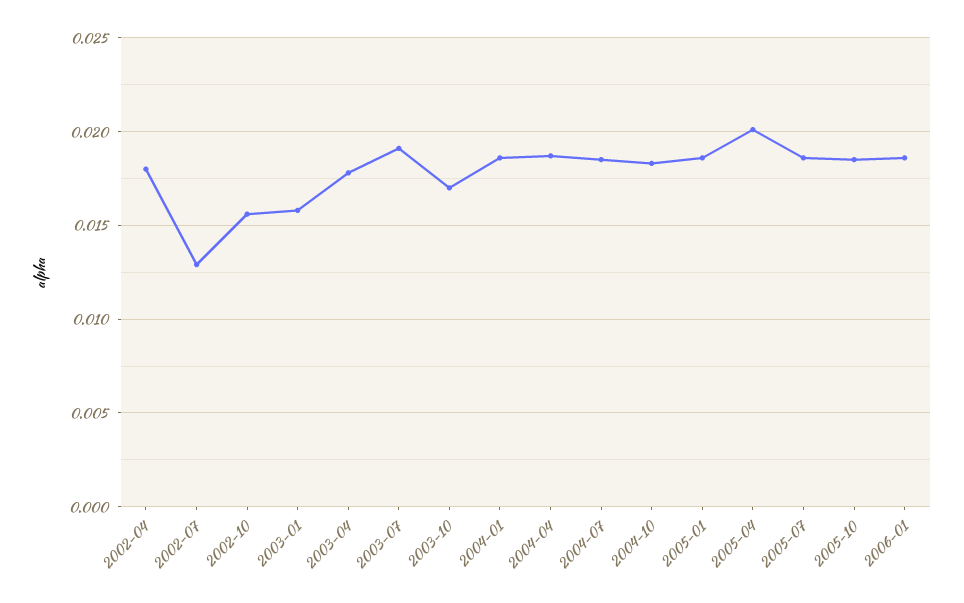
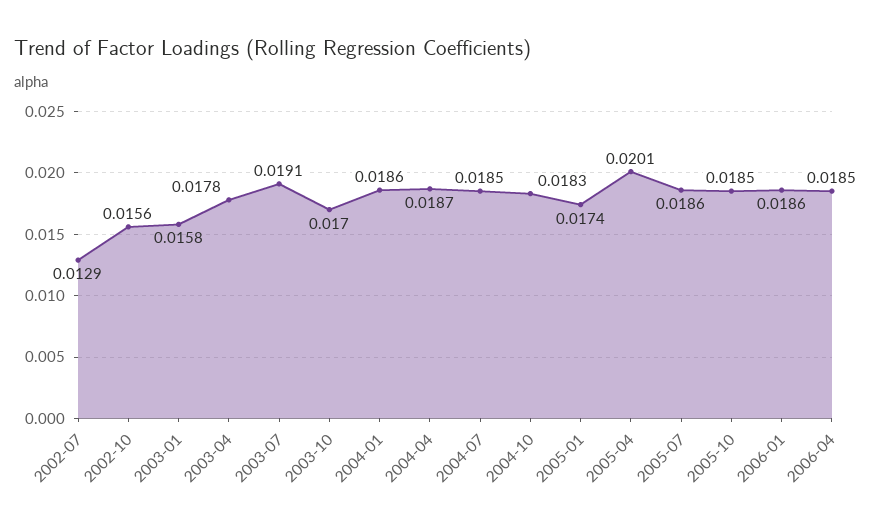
2002-04: 0.018 -> none
2005-01: 0.0185 -> 0.0174
2006-04: none -> 0.0185

